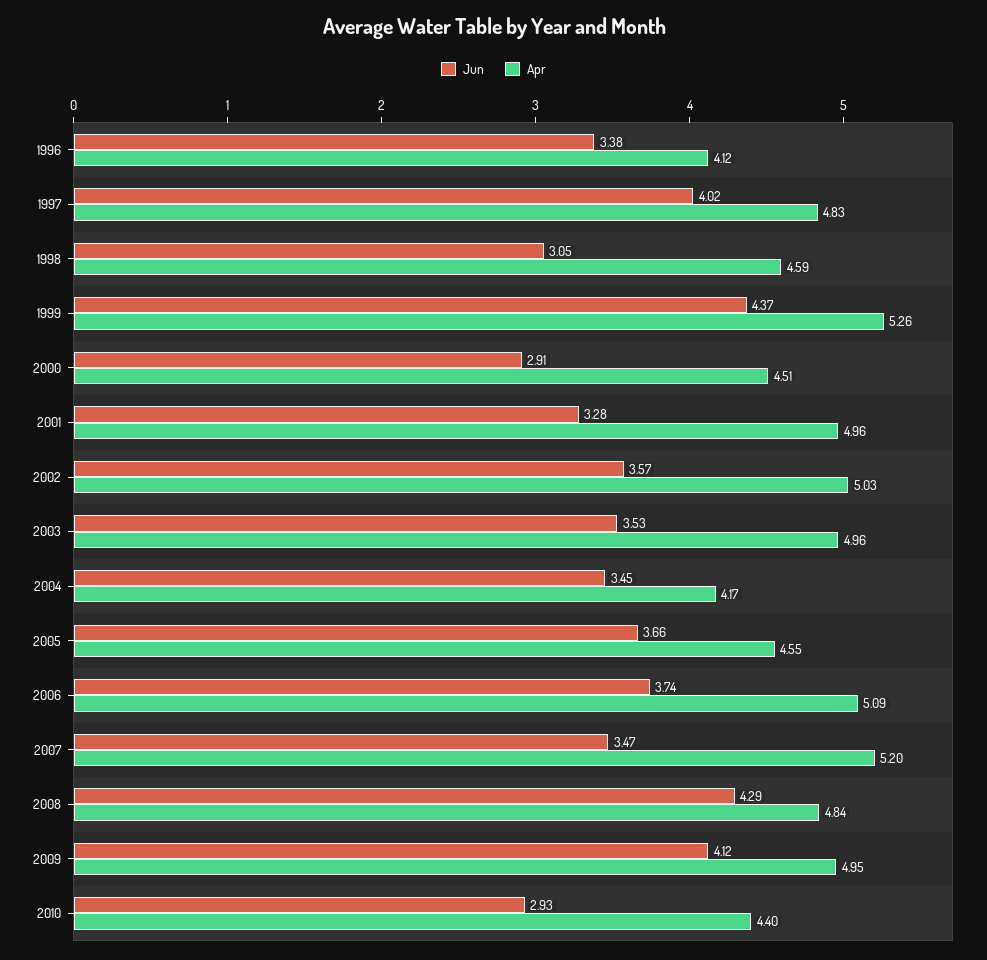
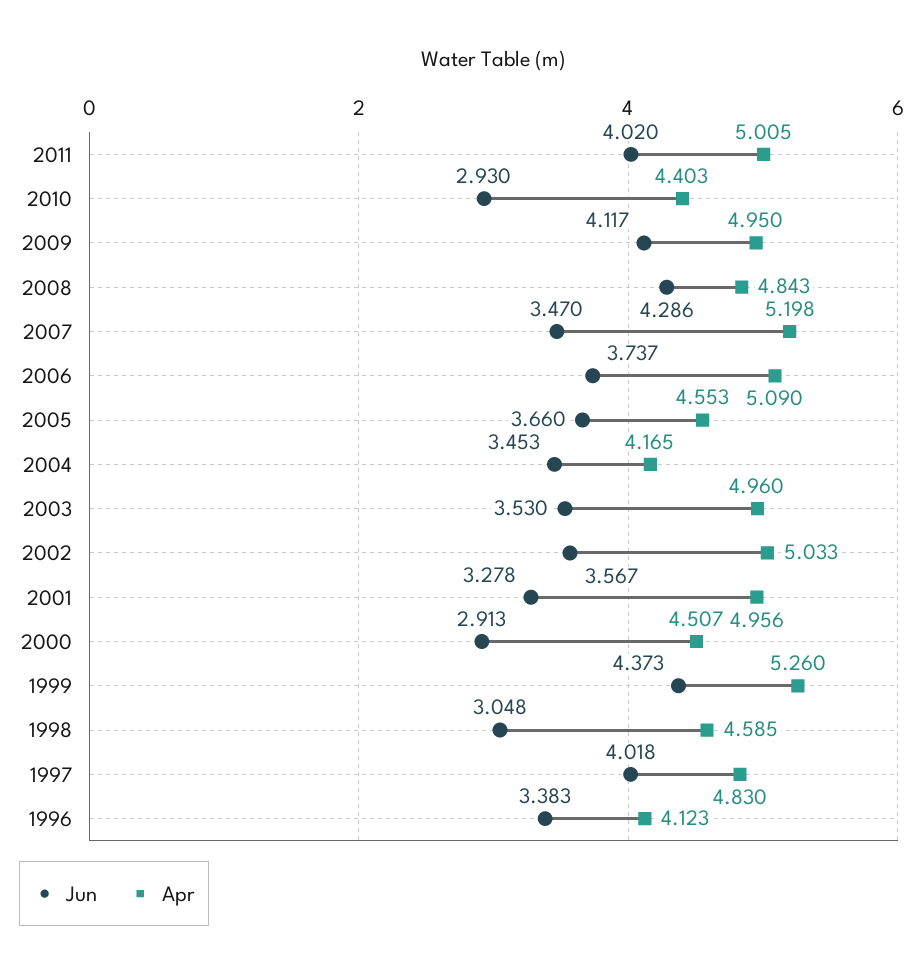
Jun, 2011: none -> 4.02
Apr, 2011: none -> 5.005

